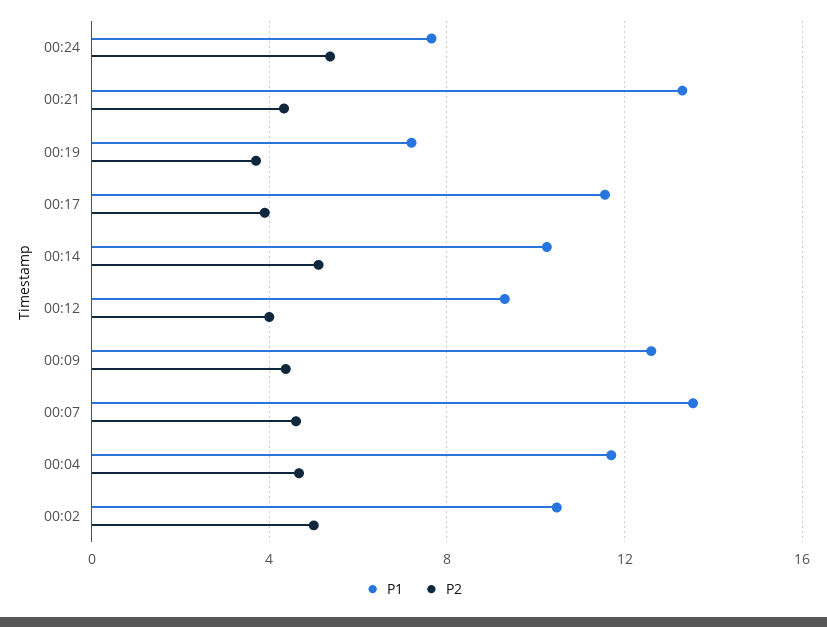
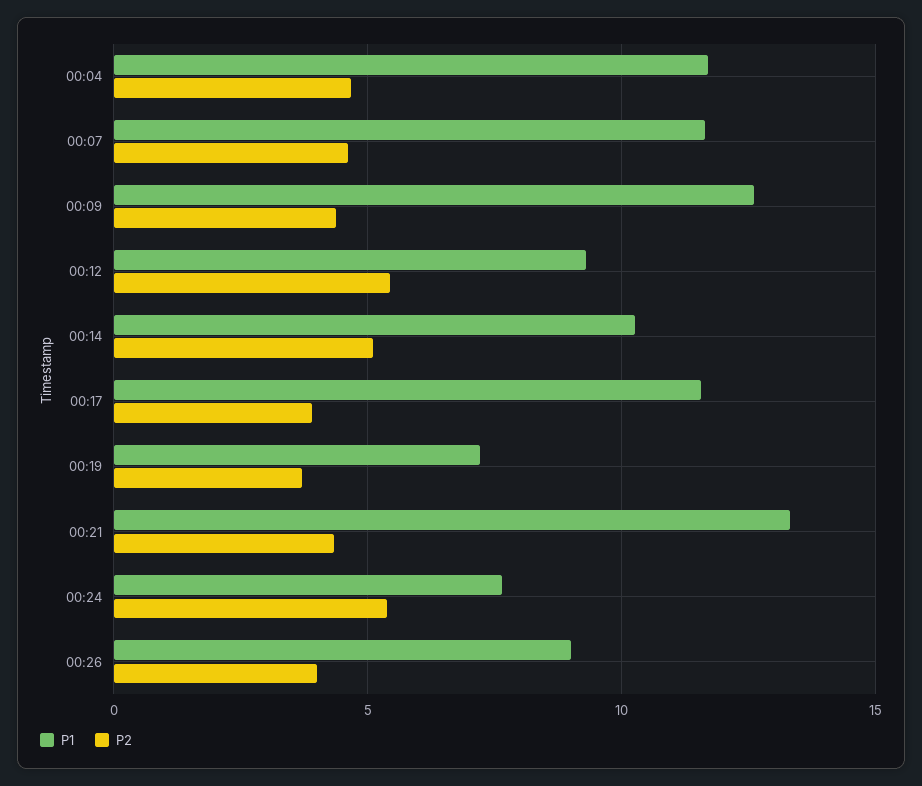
P2, 00:12: 4 -> 5.5
P1, 00:07: 13.5 -> 11.5
P1, 00:02: 10.5 -> none
P2, 00:02: 5 -> none
P1, 00:26: none -> 9
P2, 00:26: none -> 4

